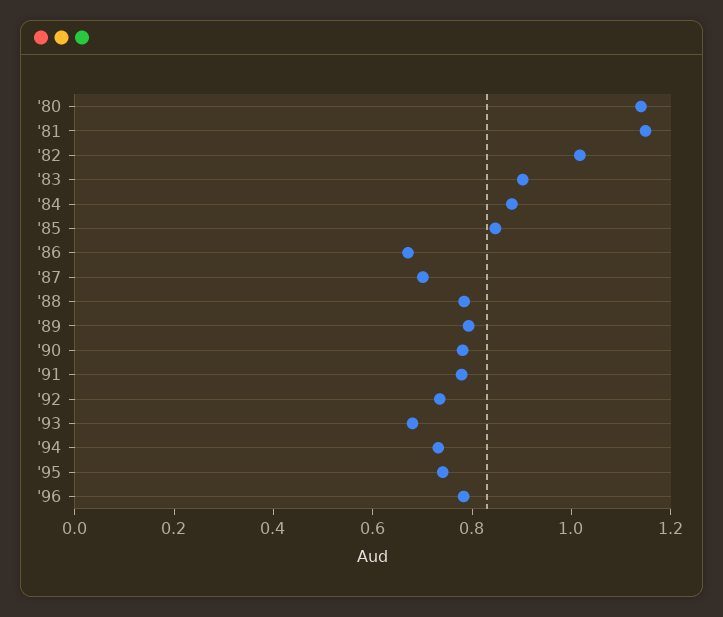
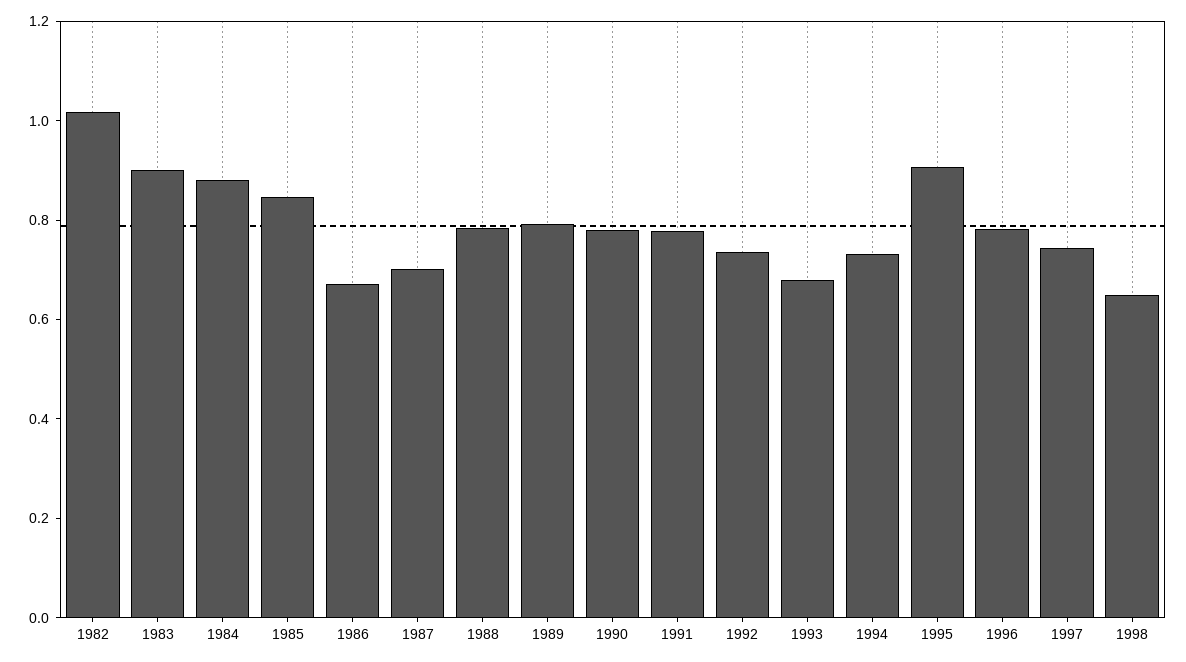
'80: 1.15 -> none
'81: 1.15 -> none
'95: 0.75 -> 0.9
1997: none -> 0.75
1998: none -> 0.65

